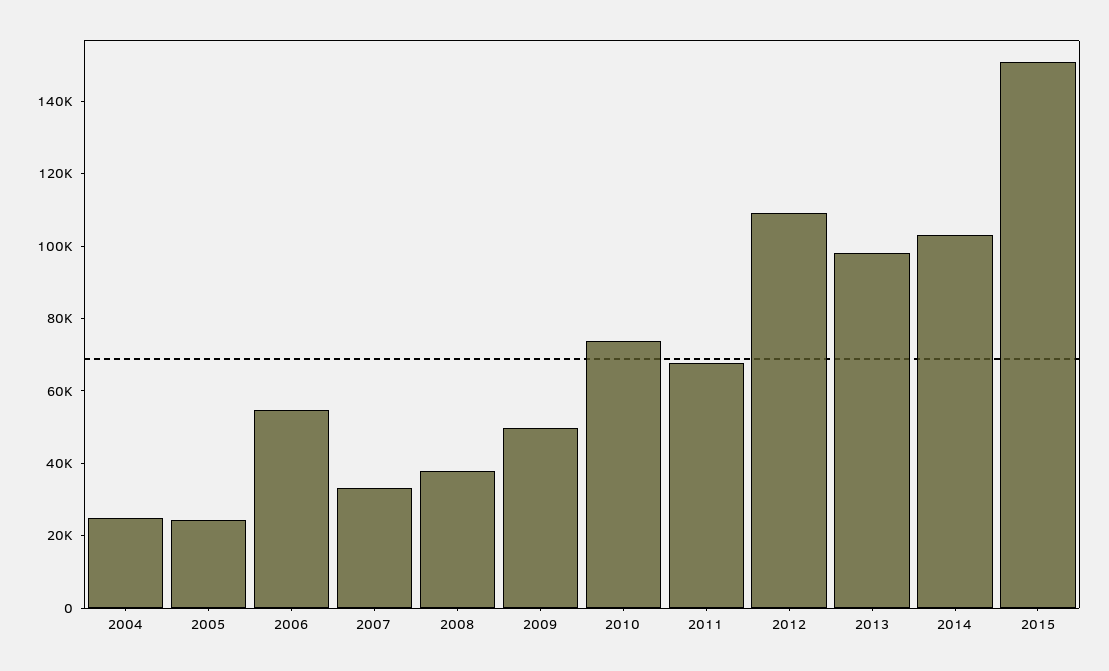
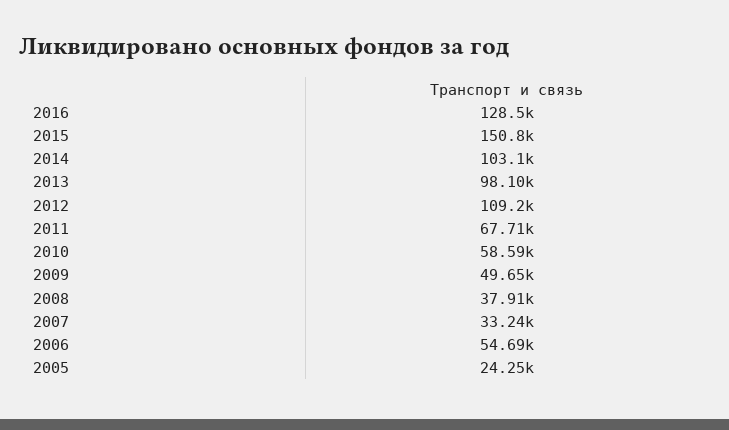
2004: 25000 -> none
2010: 75000 -> 58590
2016: none -> 128500

